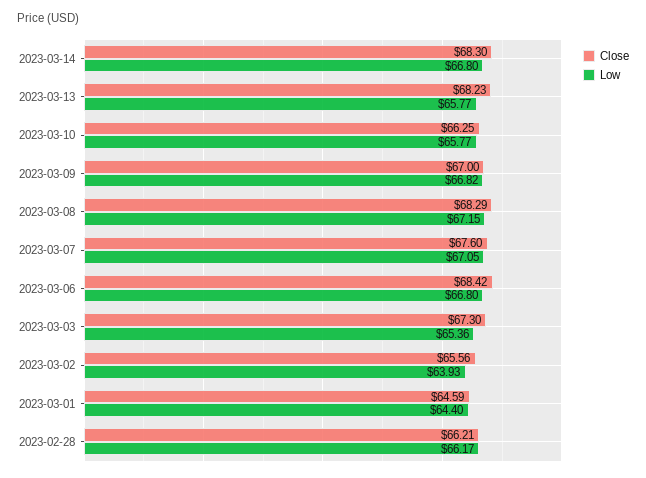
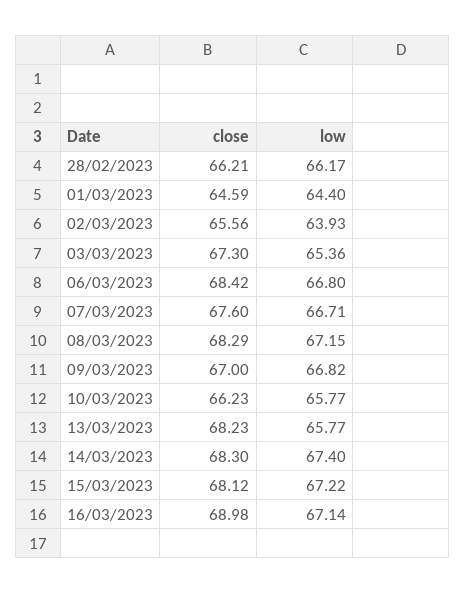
Low, 2023-03-14: 66.8 -> 67.4
Close, 2023-03-10: 66.25 -> 66.23
Low, 2023-03-07: 67.05 -> 66.71
Close, 15/03/2023: none -> 68.12
Low, 15/03/2023: none -> 67.22
Close, 16/03/2023: none -> 68.98
Low, 16/03/2023: none -> 67.14

